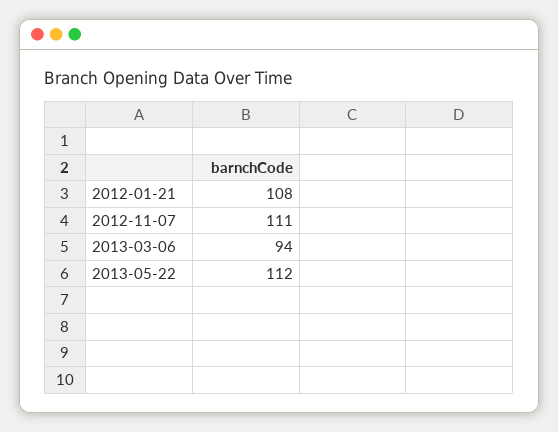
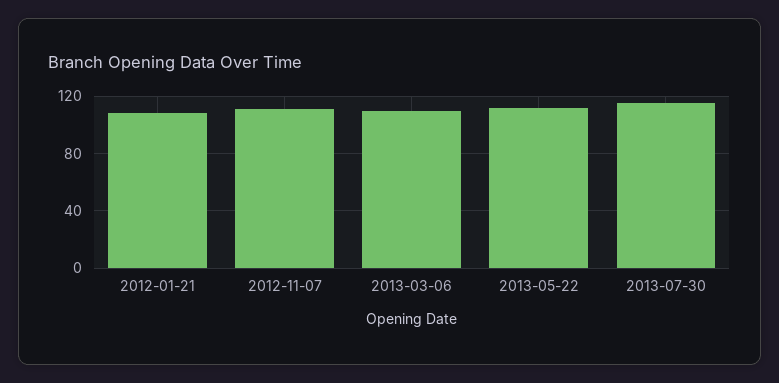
2013-03-06: 94 -> 110
2013-07-30: none -> 115

